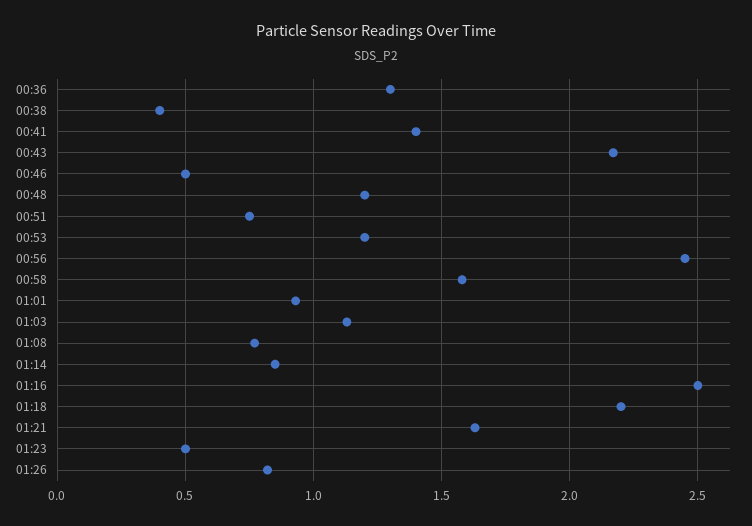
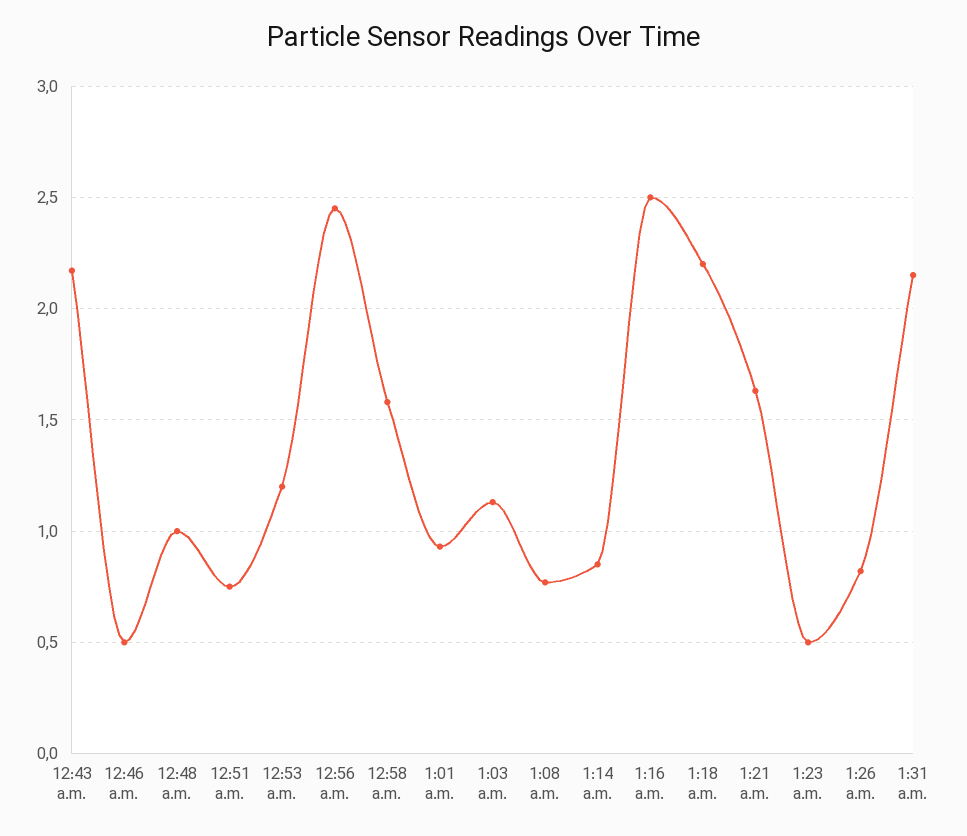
00:36: 1.3 -> none
00:38: 0.4 -> none
00:41: 1.4 -> none
00:48: 1.2 -> 1
1:31 a.m.: none -> 2.15

